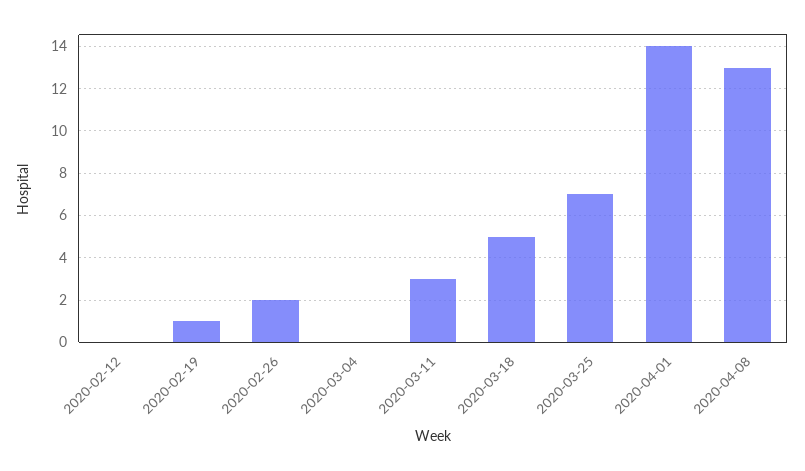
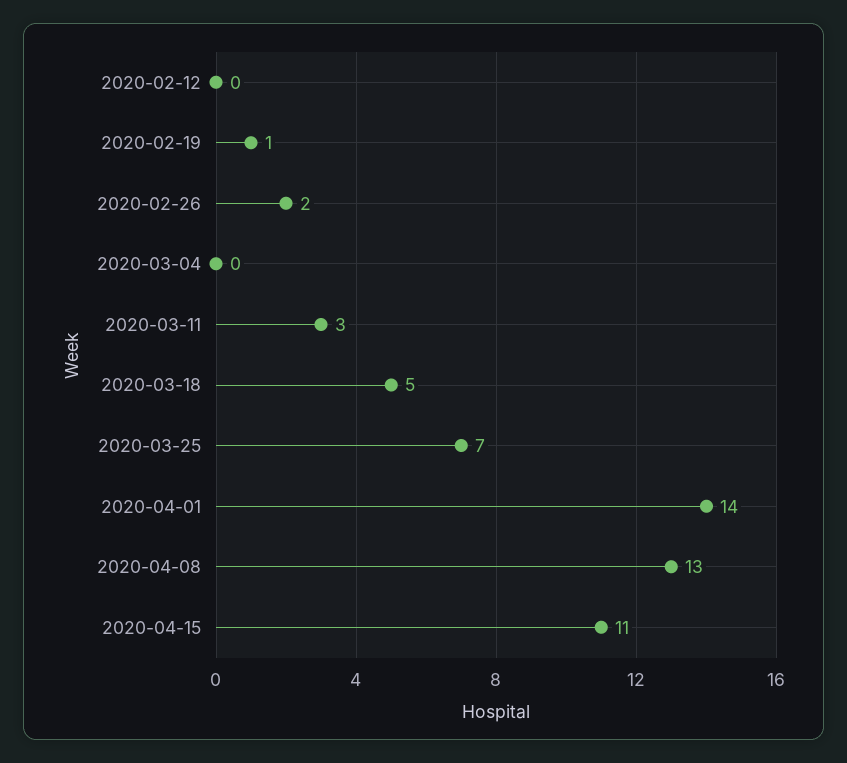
2020-04-15: none -> 11

